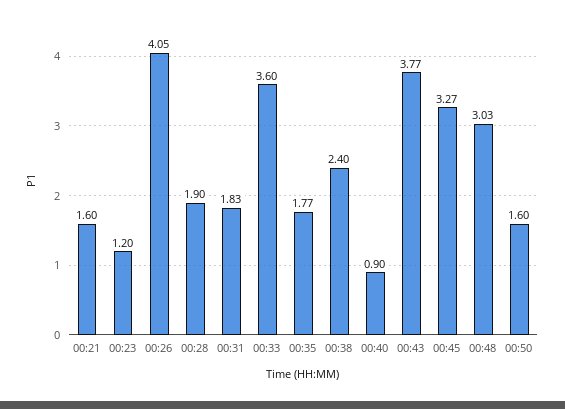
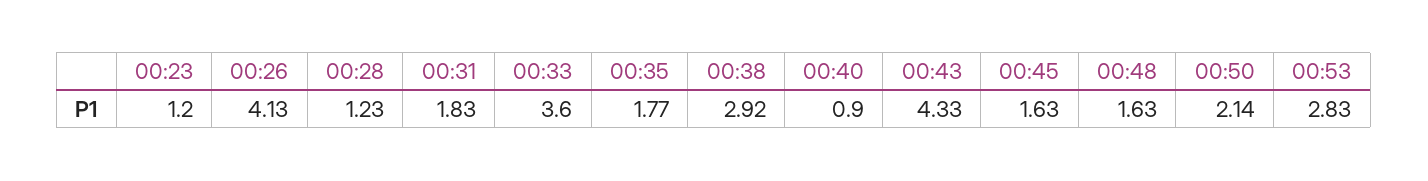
00:21: 1.6 -> none
00:26: 4.05 -> 4.13
00:28: 1.9 -> 1.23
00:38: 2.4 -> 2.92
00:43: 3.77 -> 4.33
00:45: 3.27 -> 1.63
00:48: 3.03 -> 1.63
00:50: 1.6 -> 2.14
00:53: none -> 2.83

